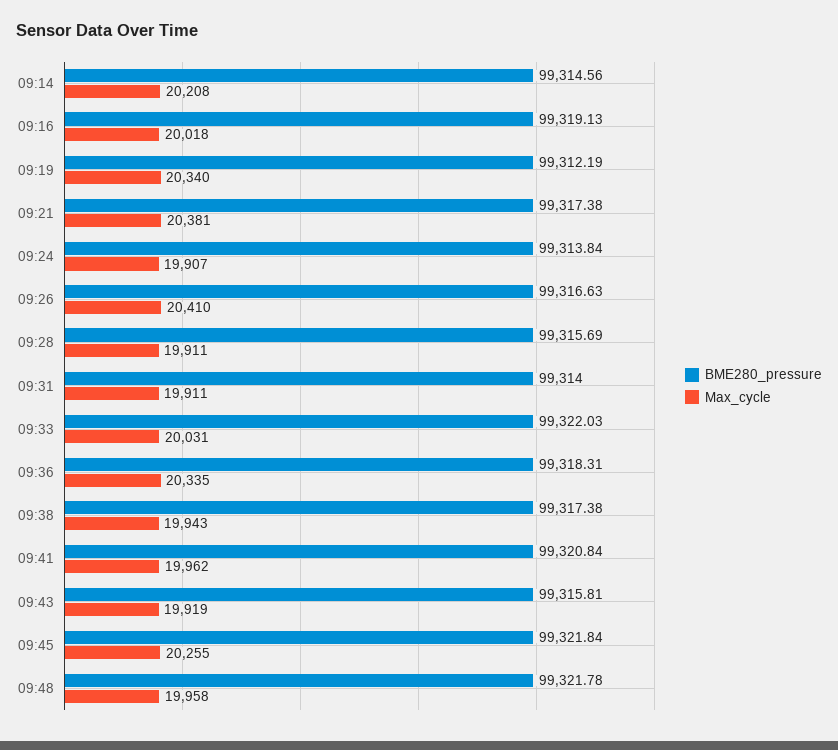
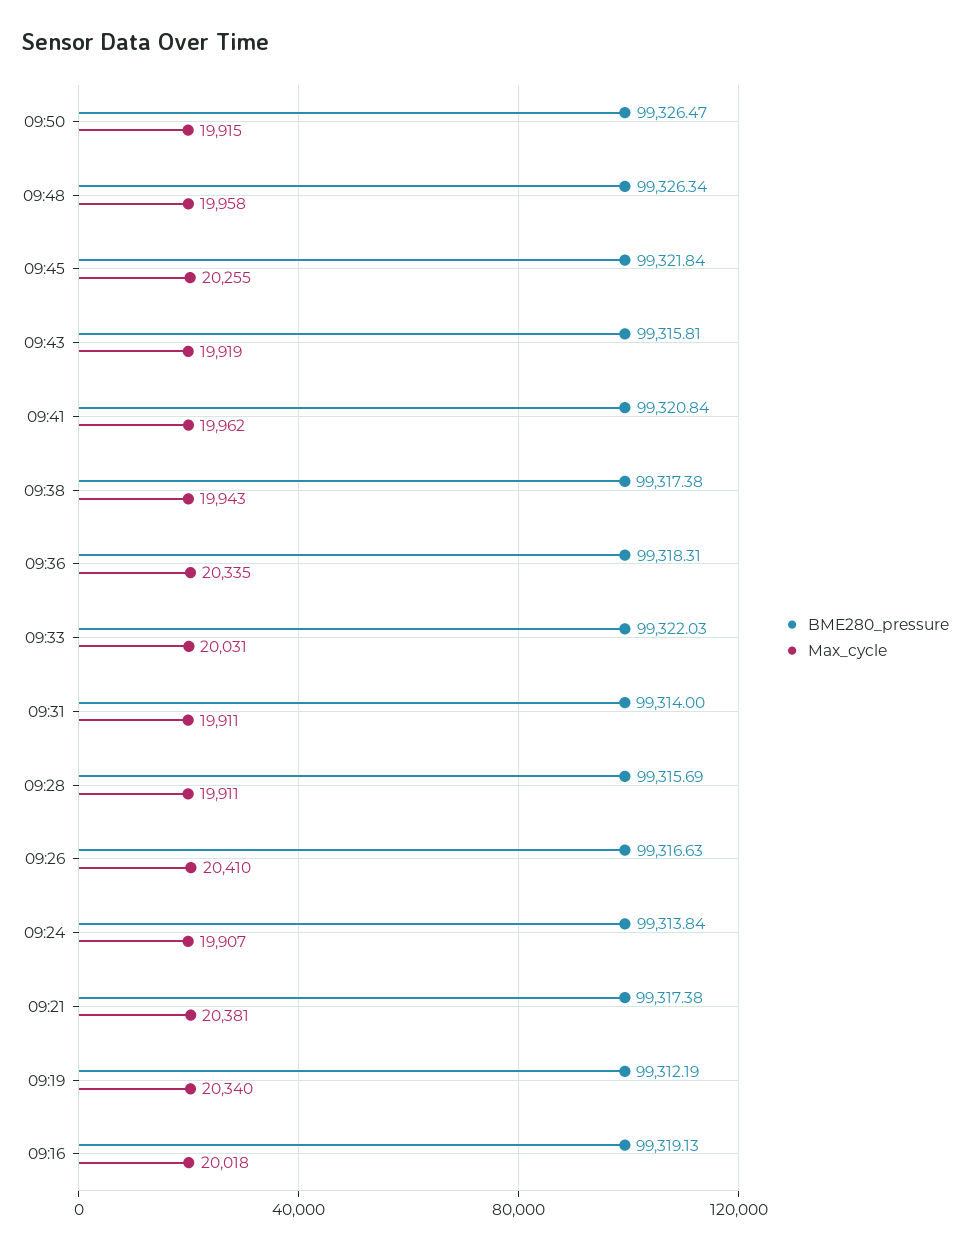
BME280_pressure, 09:14: 99314.56 -> none
Max_cycle, 09:14: 20208 -> none
BME280_pressure, 09:48: 99321.78 -> 99326.34
BME280_pressure, 09:50: none -> 99326.47
Max_cycle, 09:50: none -> 19915

